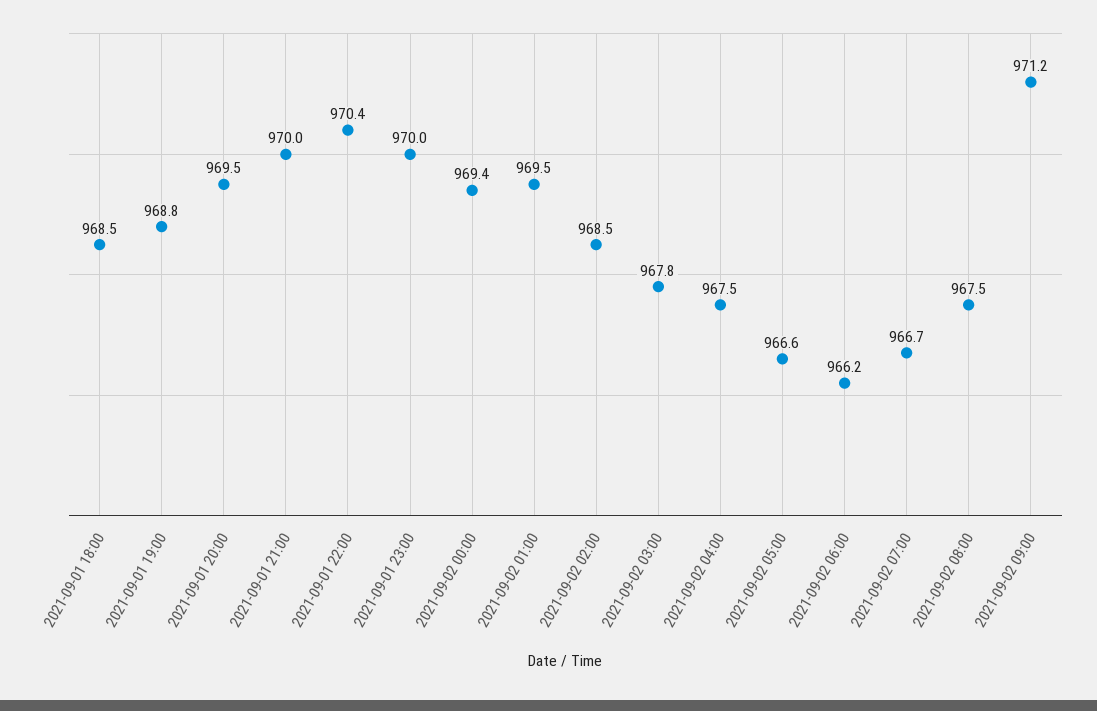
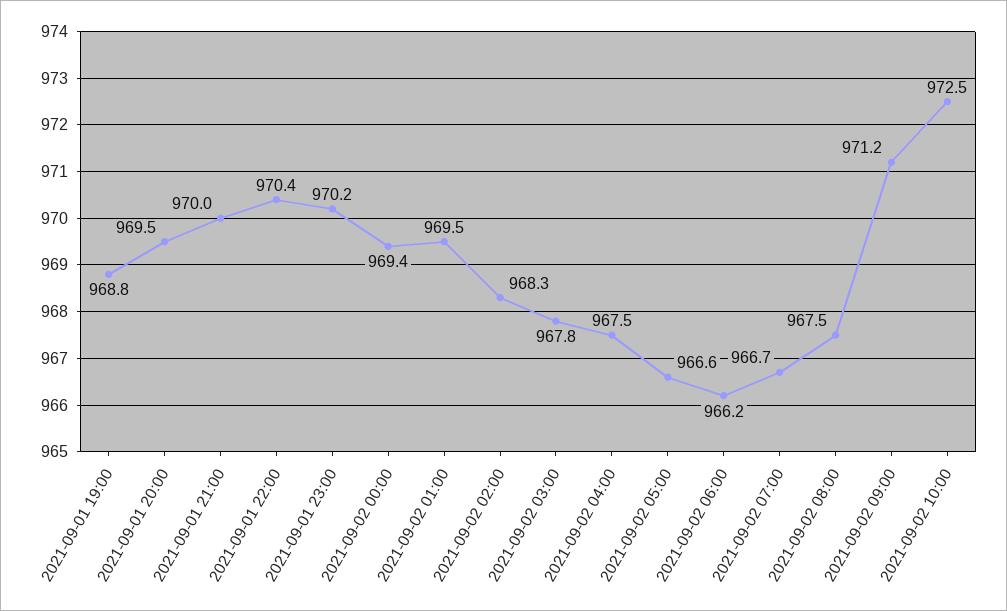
2021-09-01 18:00: 968.5 -> none
2021-09-01 23:00: 970 -> 970.2
2021-09-02 02:00: 968.5 -> 968.3
2021-09-02 10:00: none -> 972.5

